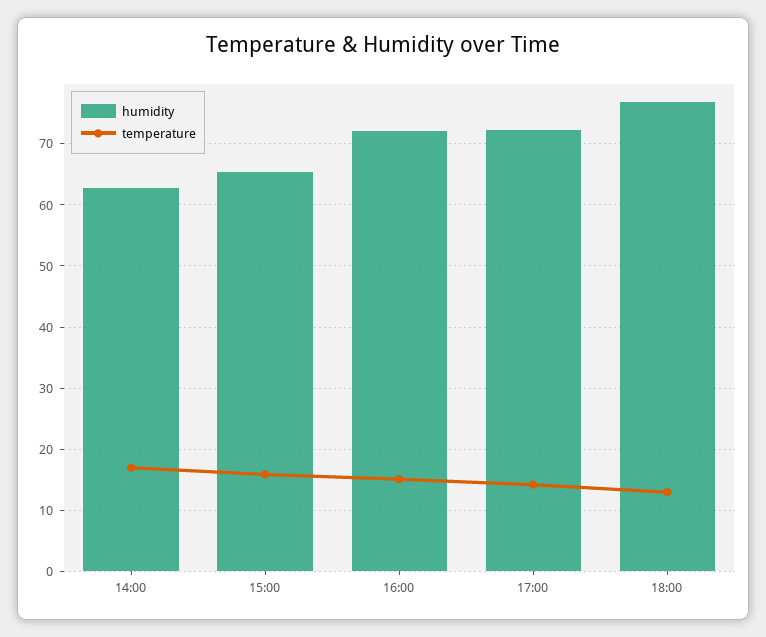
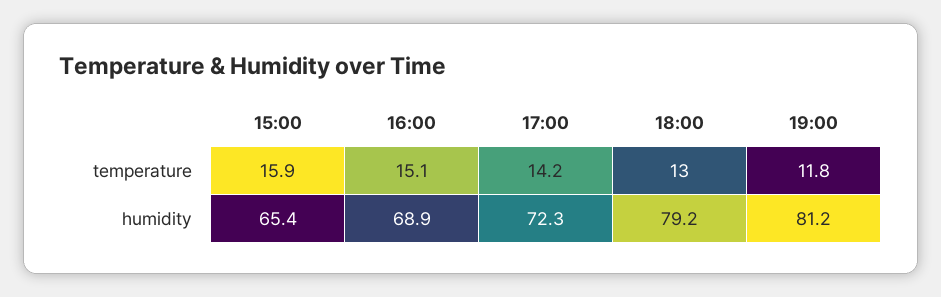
humidity, 14:00: 63 -> none
temperature, 14:00: 17 -> none
humidity, 16:00: 72 -> 68.9
humidity, 18:00: 77 -> 79.2
temperature, 19:00: none -> 11.8
humidity, 19:00: none -> 81.2

